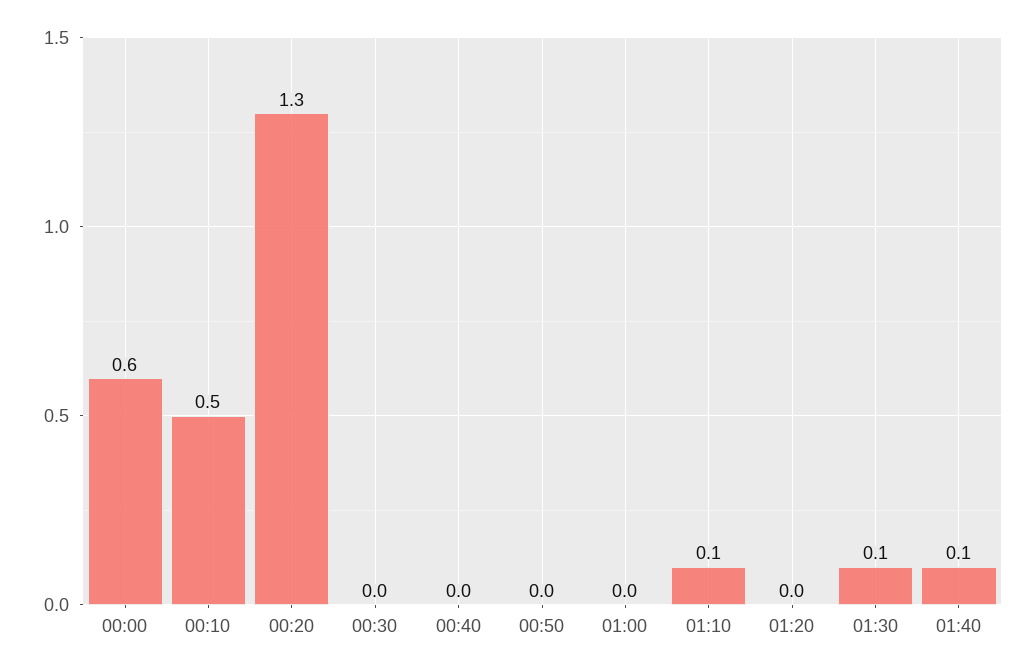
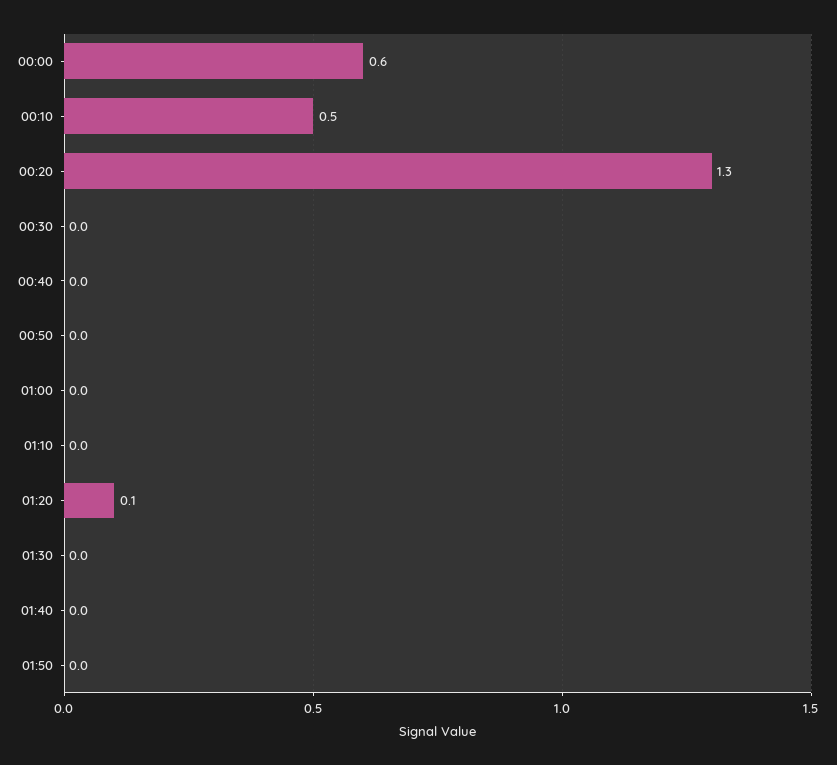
01:10: 0.1 -> 0
01:20: 0 -> 0.1
01:30: 0.1 -> 0
01:40: 0.1 -> 0
01:50: none -> 0

